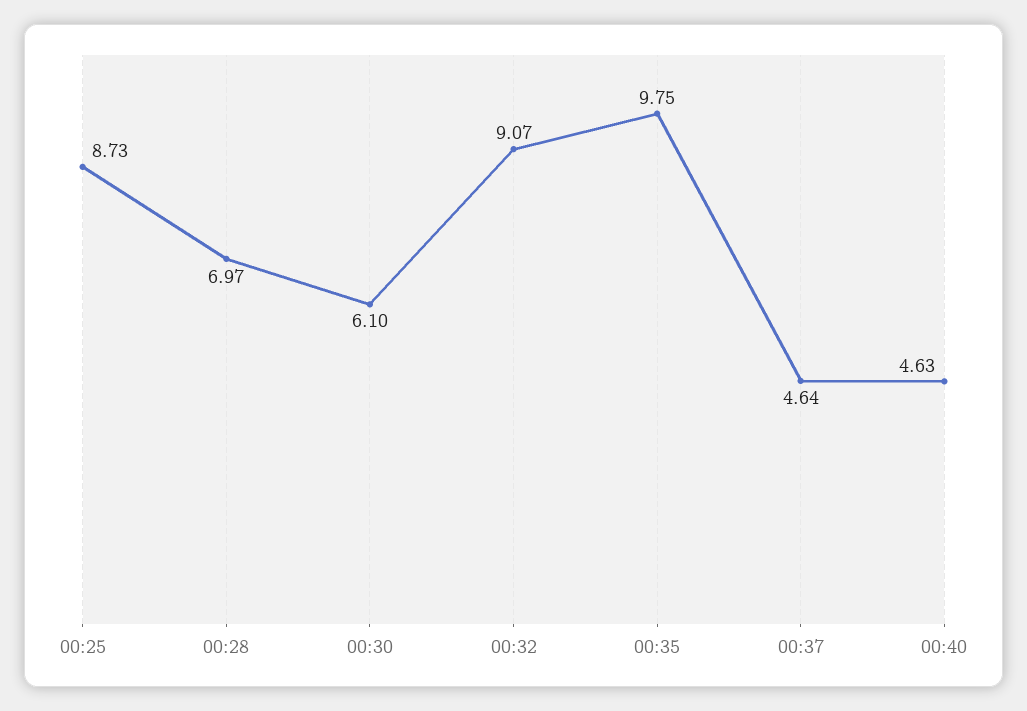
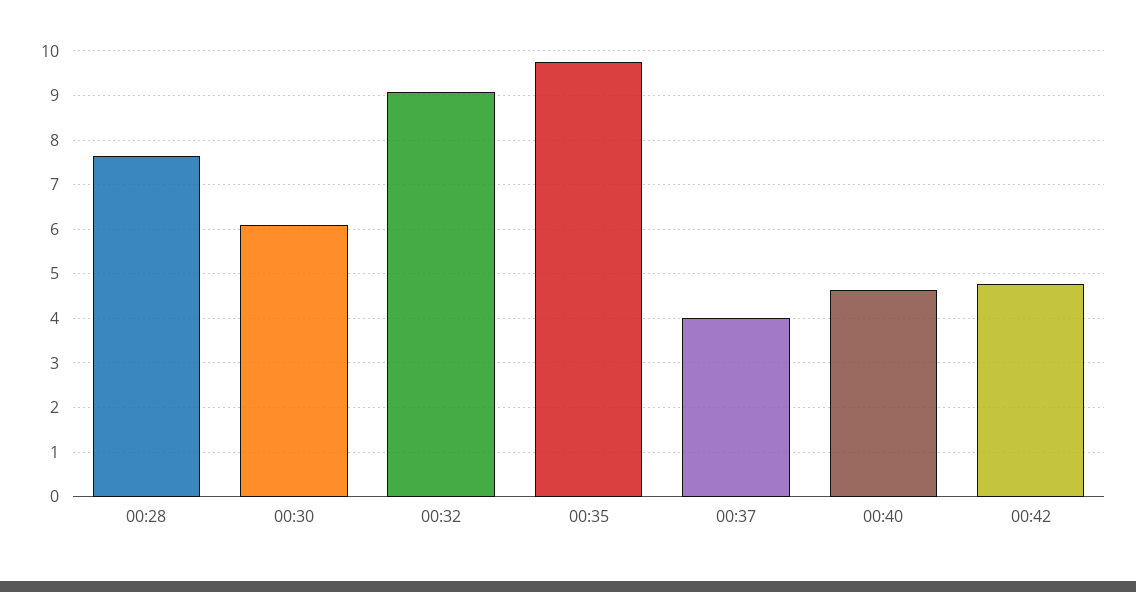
00:25: 8.73 -> none
00:28: 6.97 -> 7.6
00:37: 4.64 -> 4
00:42: none -> 4.8

